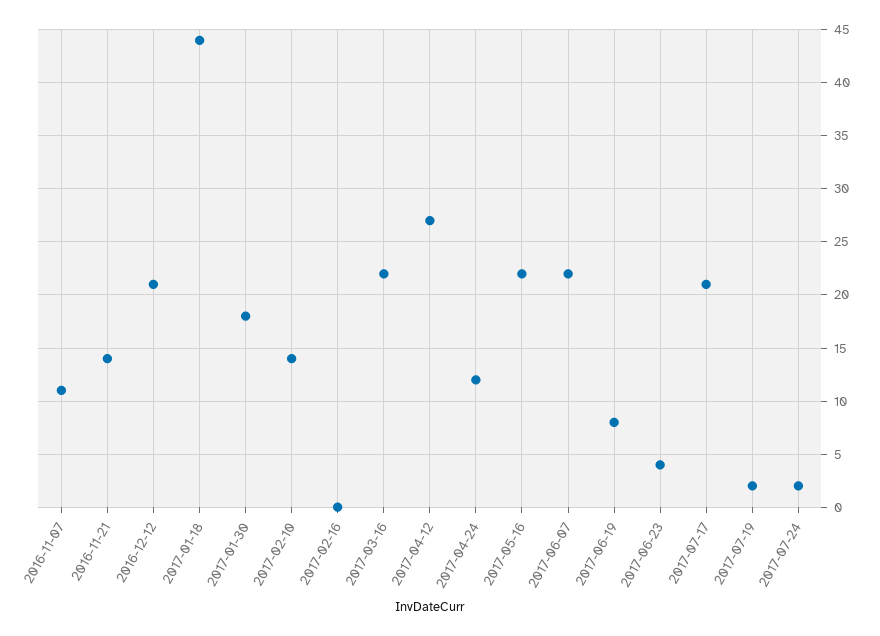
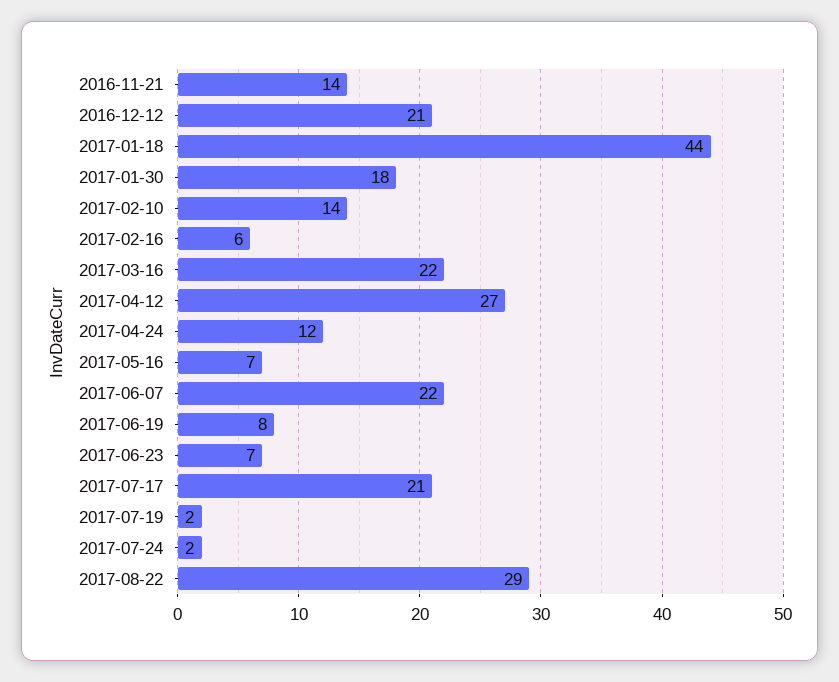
2016-11-07: 11 -> none
2017-02-16: 0 -> 6
2017-05-16: 22 -> 7
2017-06-23: 4 -> 7
2017-08-22: none -> 29

